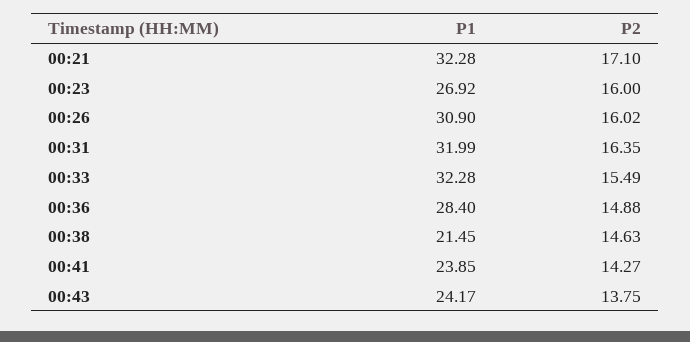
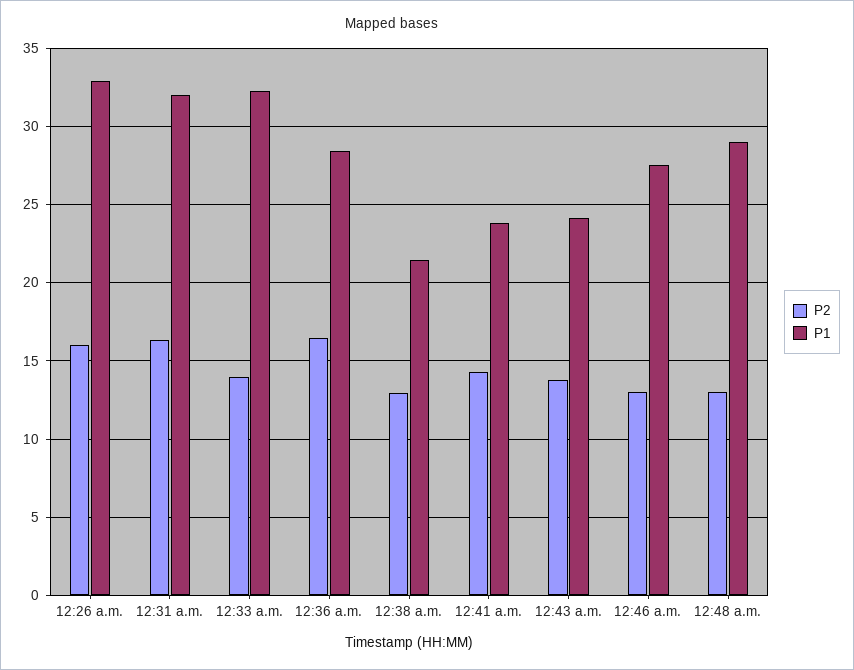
P1, 00:21: 32.28 -> none
P2, 00:21: 17.1 -> none
P1, 00:23: 26.92 -> none
P2, 00:23: 16 -> none
P1, 00:26: 30.9 -> 33
P2, 00:33: 15.49 -> 14
P2, 00:36: 14.88 -> 16.5
P2, 00:38: 14.63 -> 13
P2, 12:46 a.m.: none -> 13
P1, 12:46 a.m.: none -> 27.5
P2, 12:48 a.m.: none -> 13
P1, 12:48 a.m.: none -> 29

